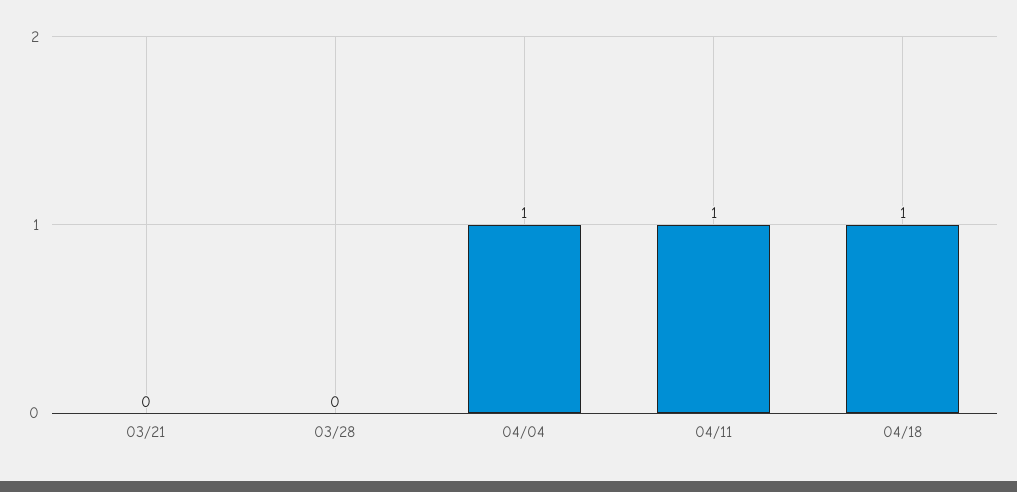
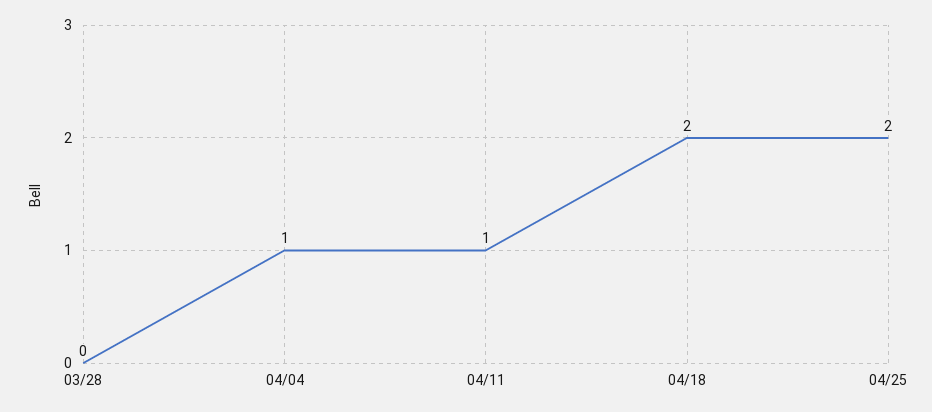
03/21: 0 -> none
04/18: 1 -> 2
04/25: none -> 2

